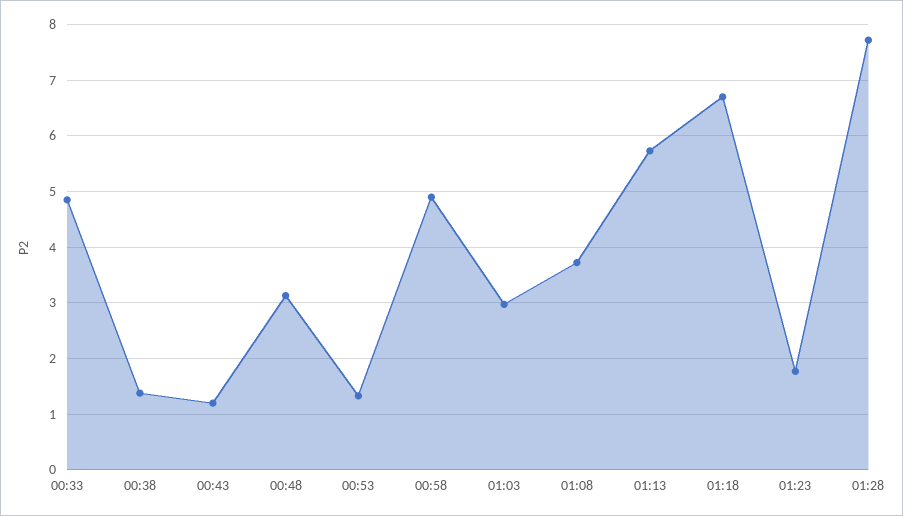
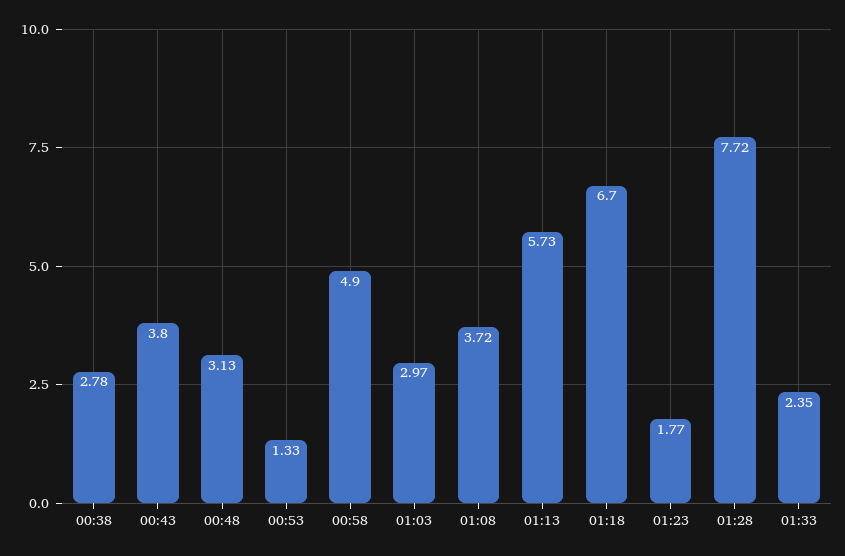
00:33: 4.8 -> none
00:38: 1.4 -> 2.78
00:43: 1.2 -> 3.8
01:33: none -> 2.35

